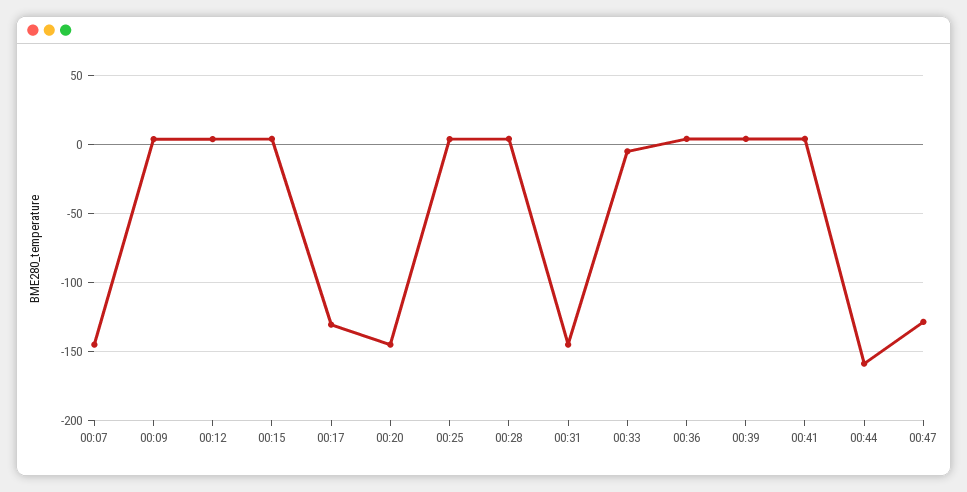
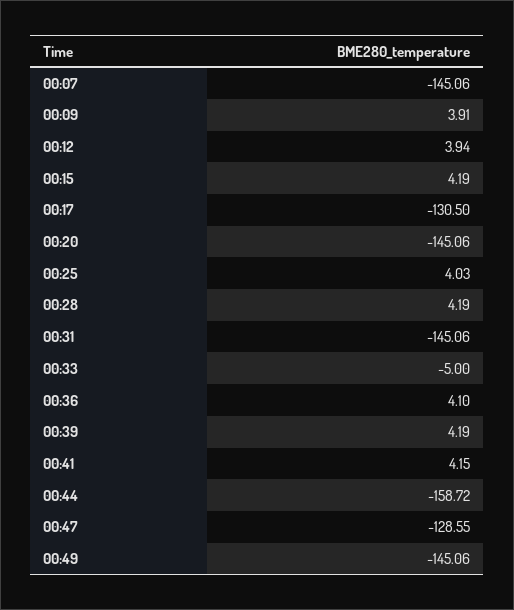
00:49: none -> -145.06

